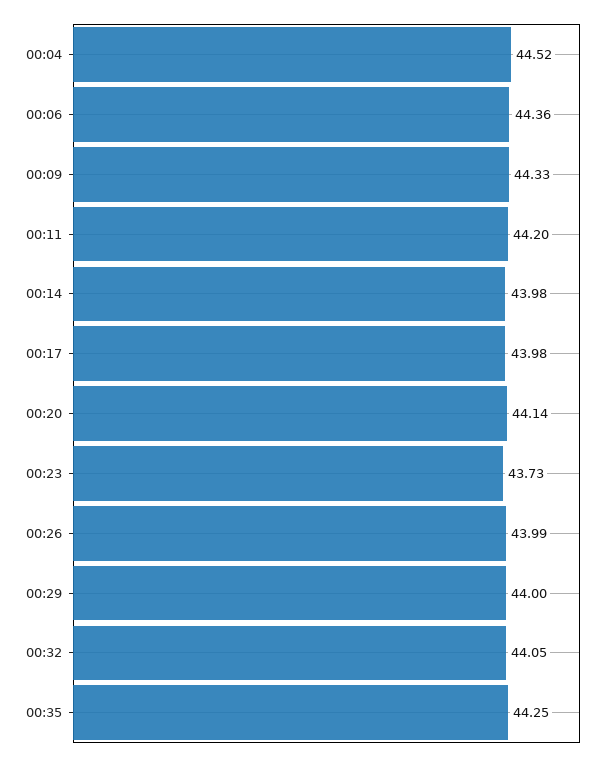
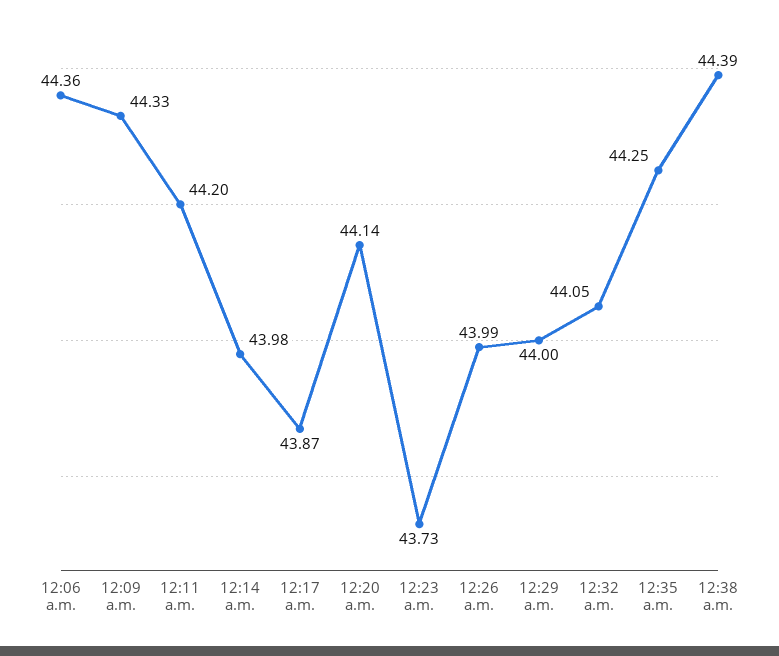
00:04: 44.52 -> none
00:17: 43.98 -> 43.87
12:38 a.m.: none -> 44.39

